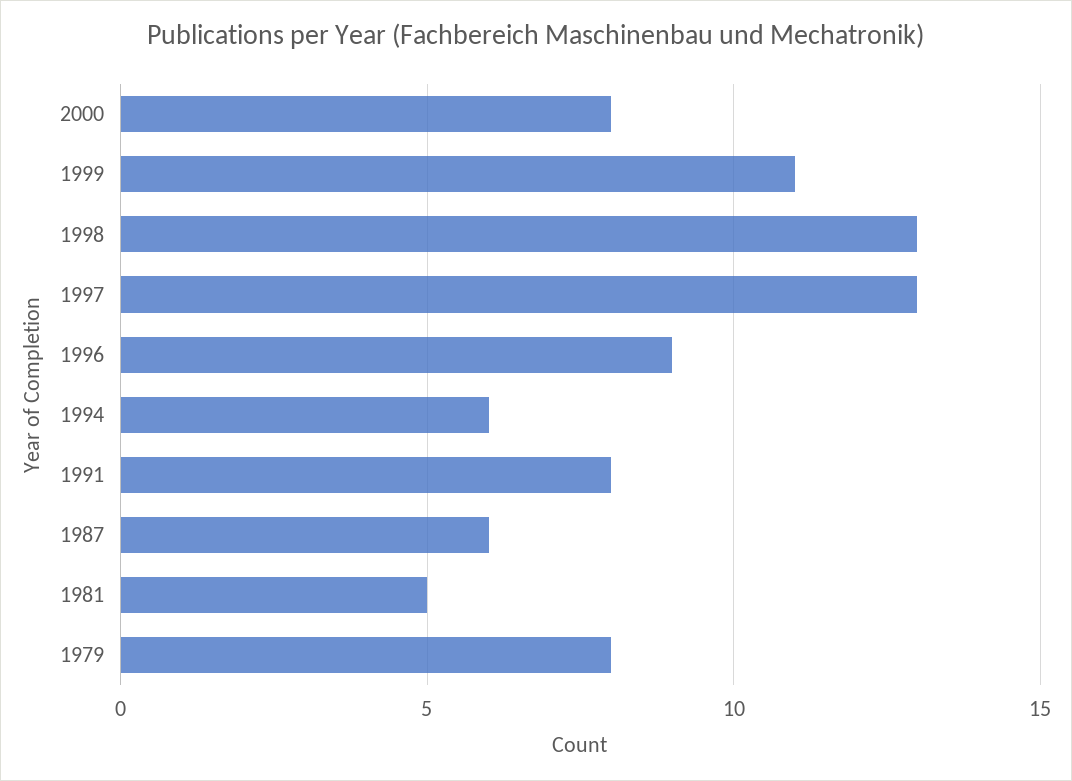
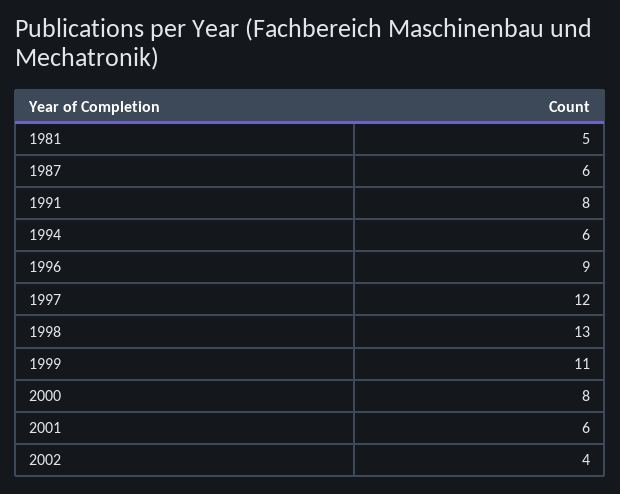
1997: 13 -> 12
1979: 8 -> none
2001: none -> 6
2002: none -> 4

